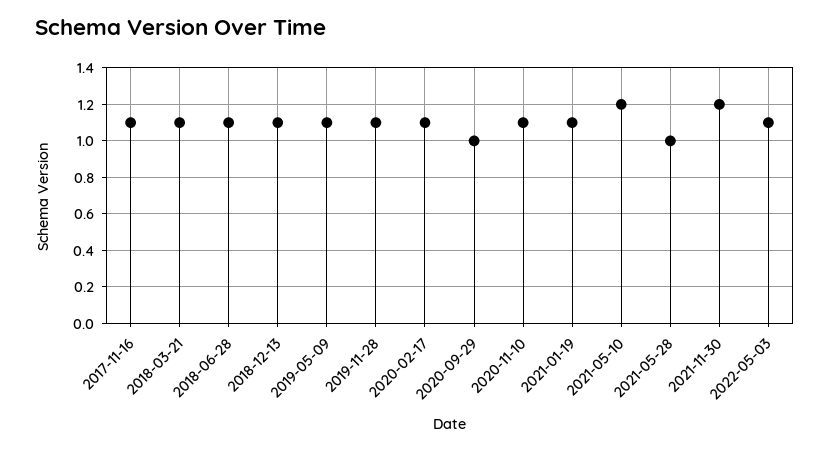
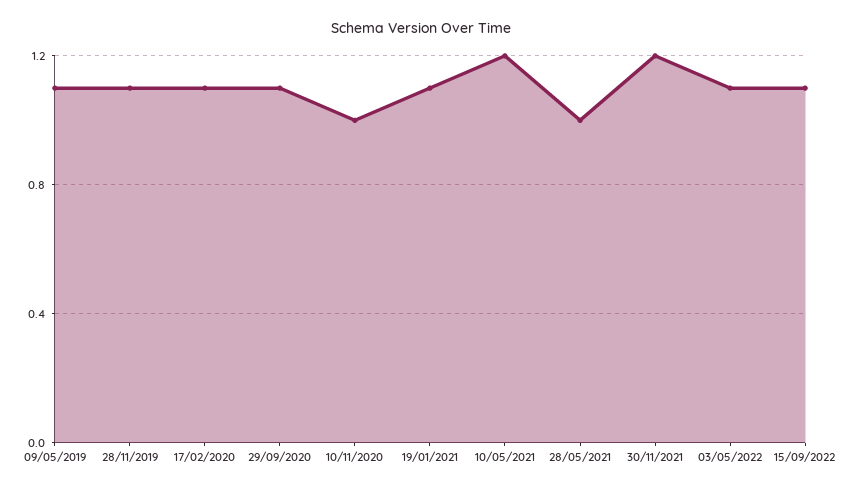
2017-11-16: 1.1 -> none
2018-03-21: 1.1 -> none
2018-06-28: 1.1 -> none
2018-12-13: 1.1 -> none
2020-09-29: 1 -> 1.1
2020-11-10: 1.1 -> 1
15/09/2022: none -> 1.1

